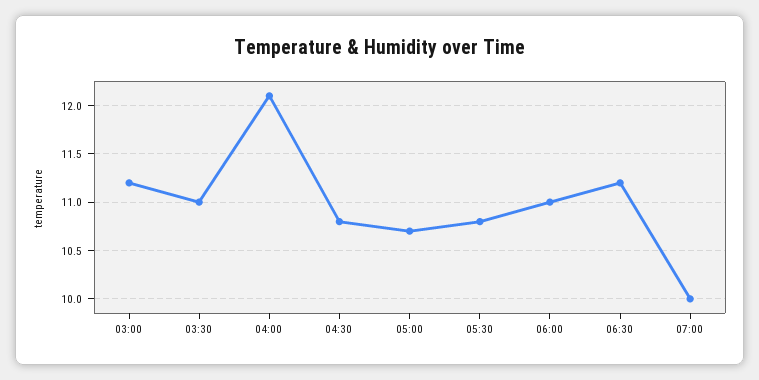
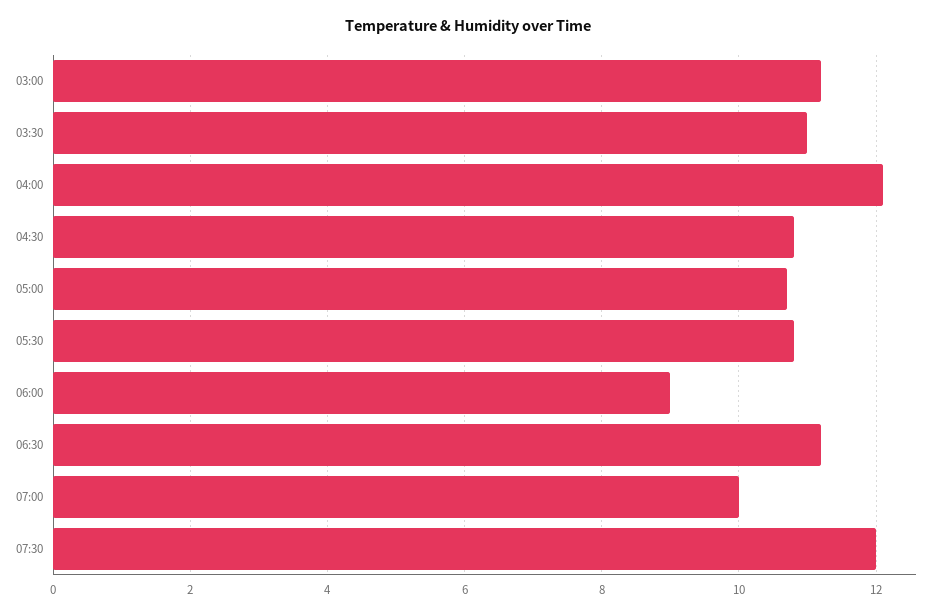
06:00: 11 -> 9
07:30: none -> 12

